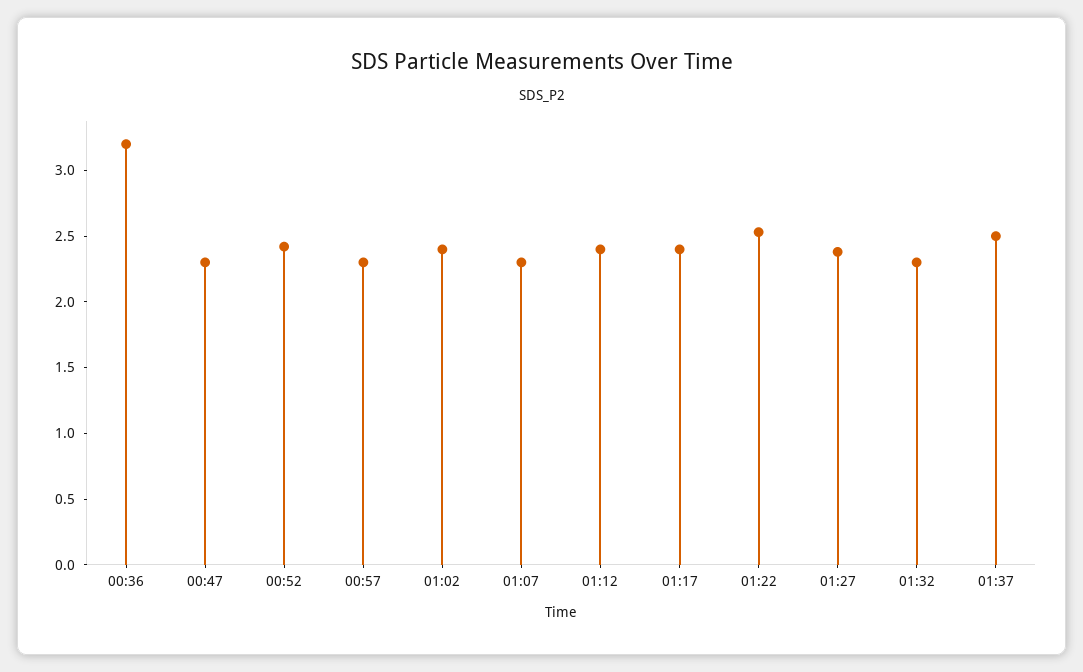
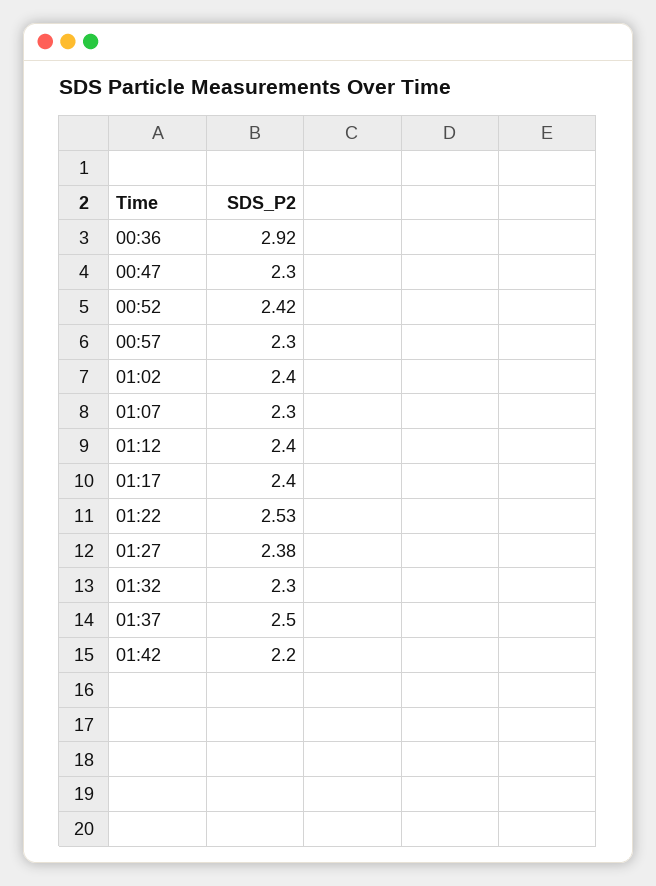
00:36: 3.2 -> 2.92
01:42: none -> 2.2

